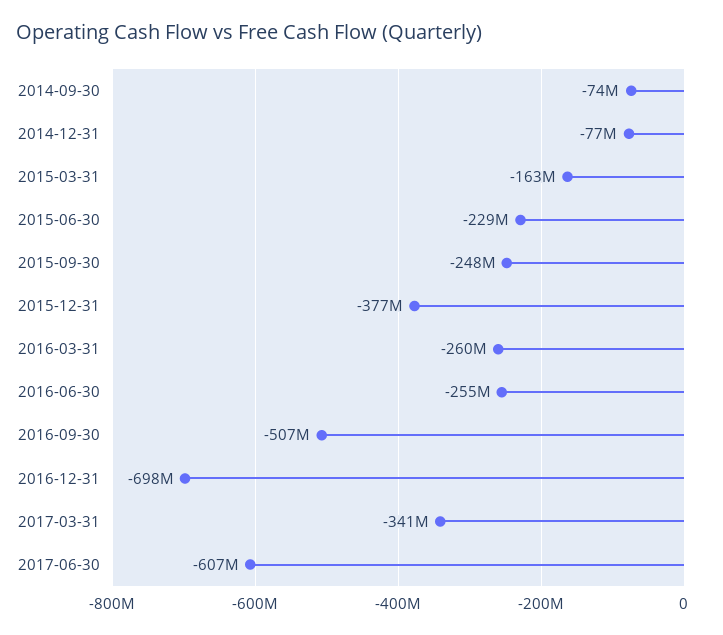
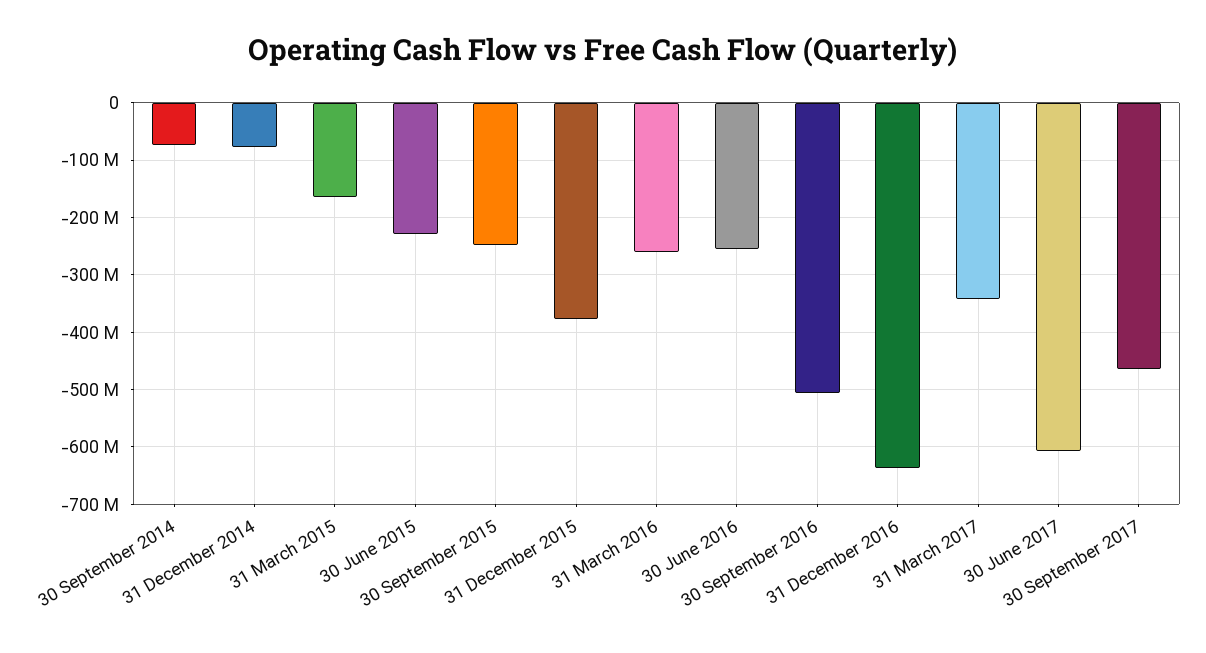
2016-12-31: -698000000 -> -640000000
30 September 2017: none -> -460000000

